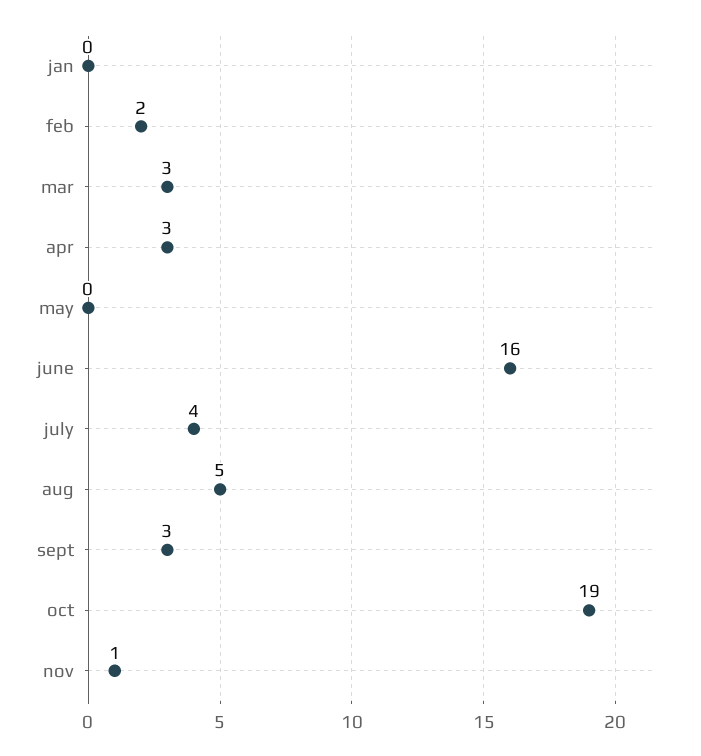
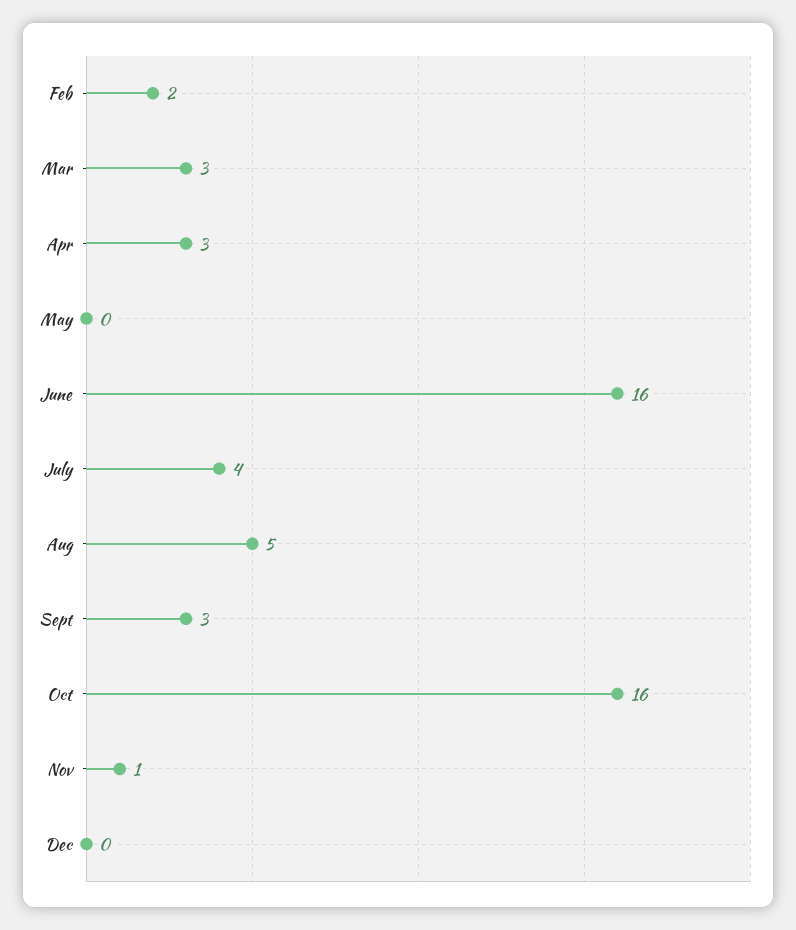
jan: 0 -> none
oct: 19 -> 16
Dec: none -> 0

